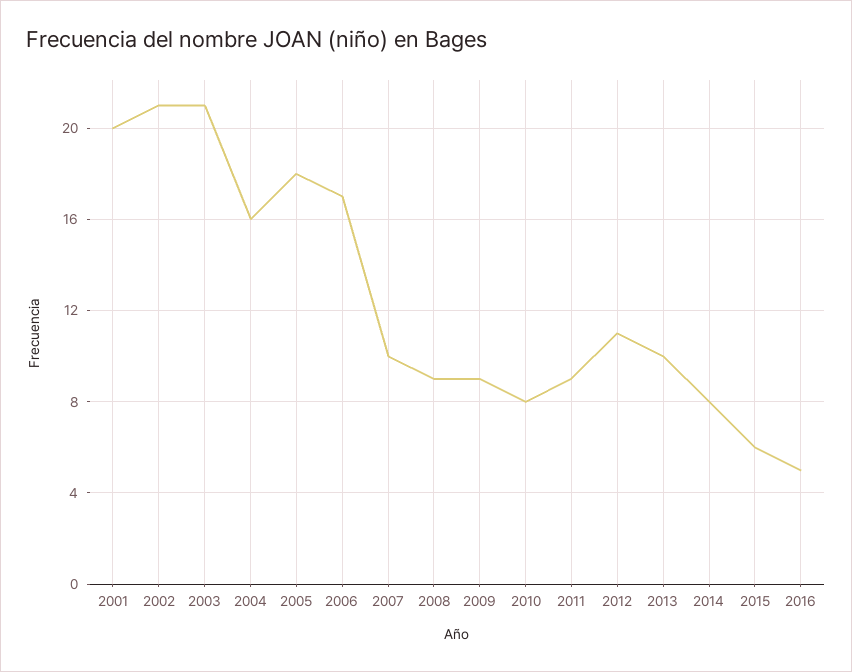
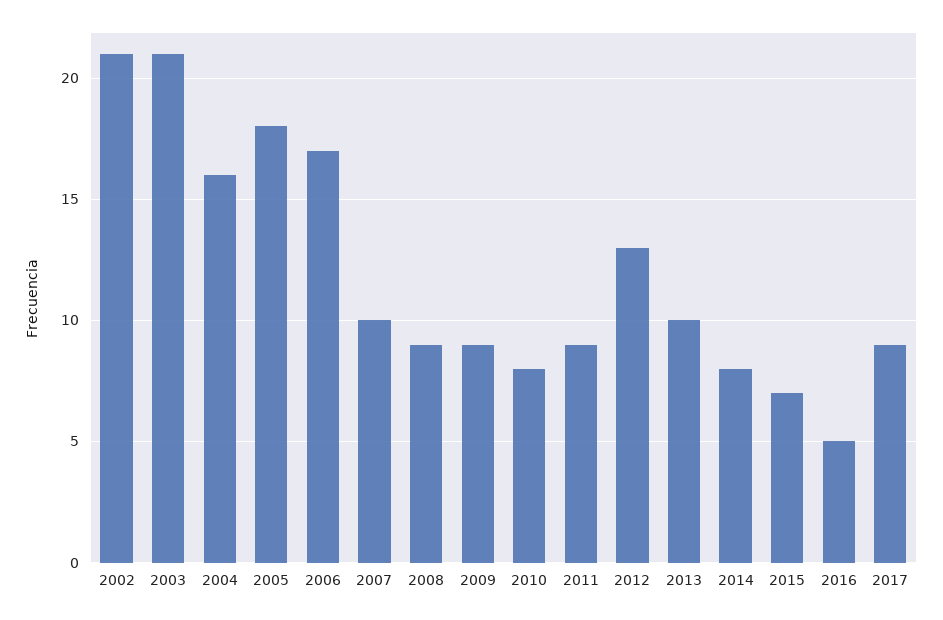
2001: 20 -> none
2012: 11 -> 13
2015: 6 -> 7
2017: none -> 9

